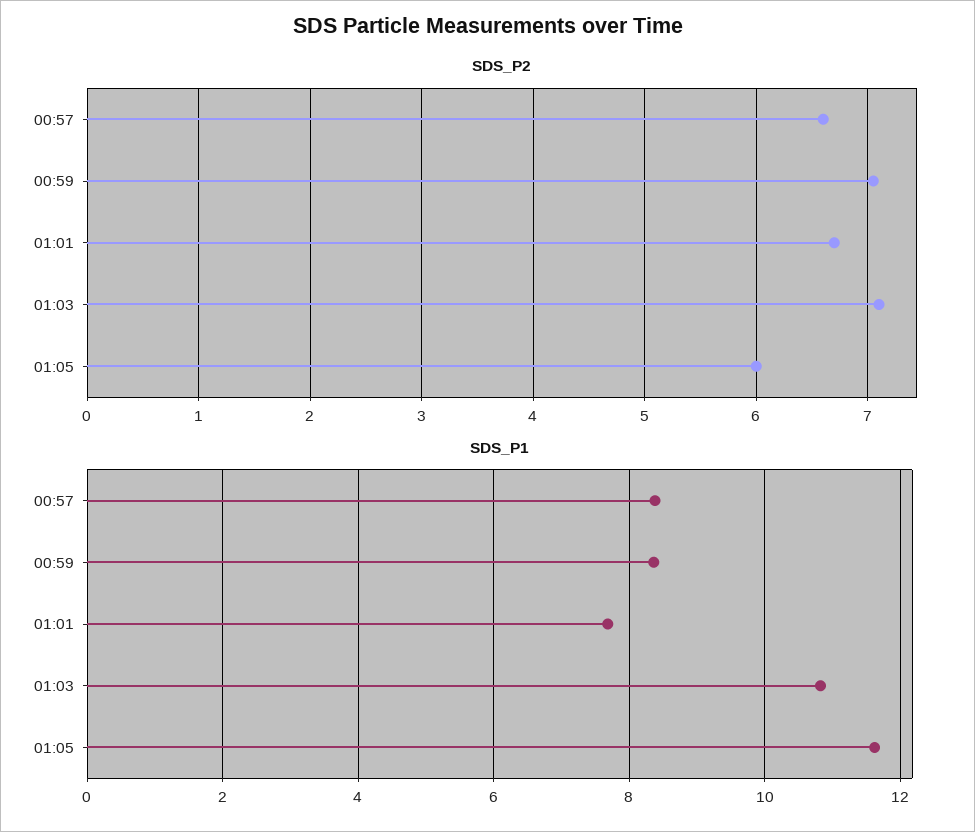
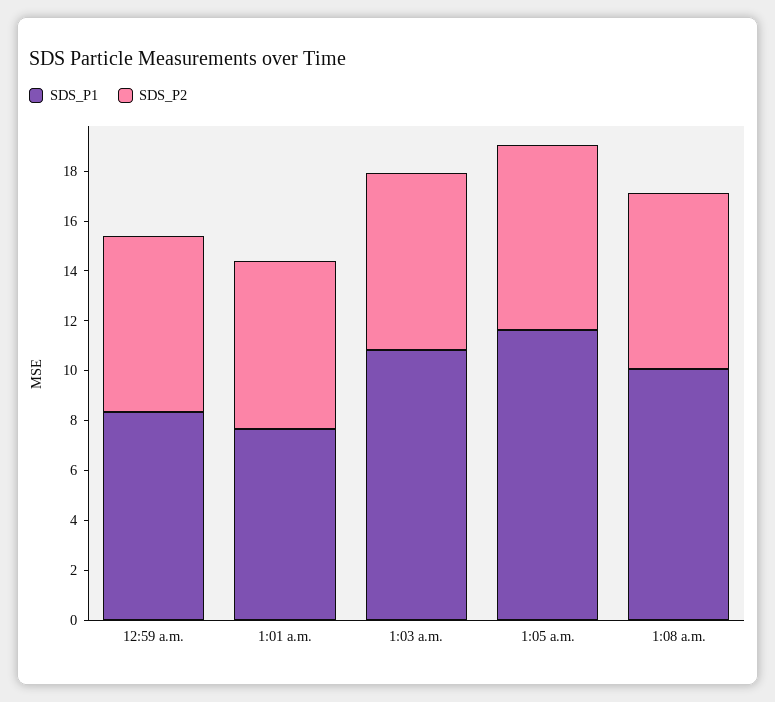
SDS_P2, 00:57: 6.6 -> none
SDS_P2, 01:05: 6 -> 7.5
SDS_P1, 00:57: 8.4 -> none
SDS_P1, 1:08 a.m.: none -> 10
SDS_P2, 1:08 a.m.: none -> 7

